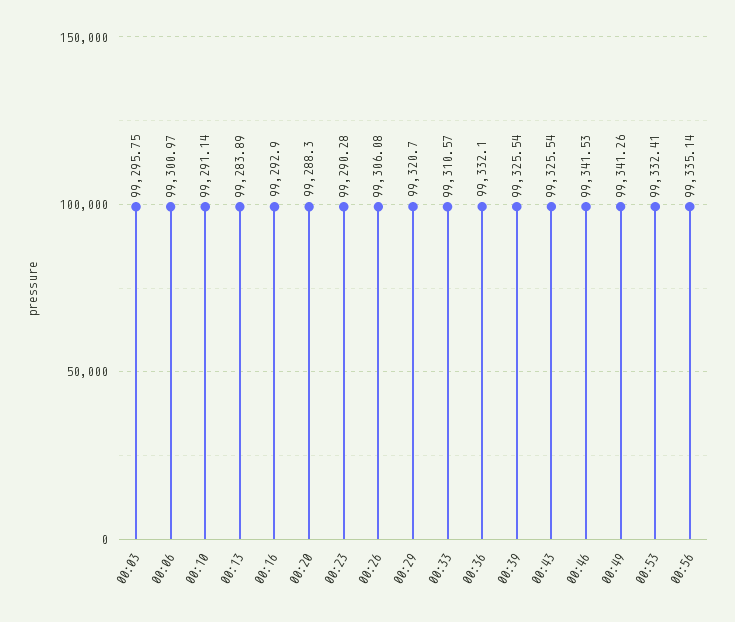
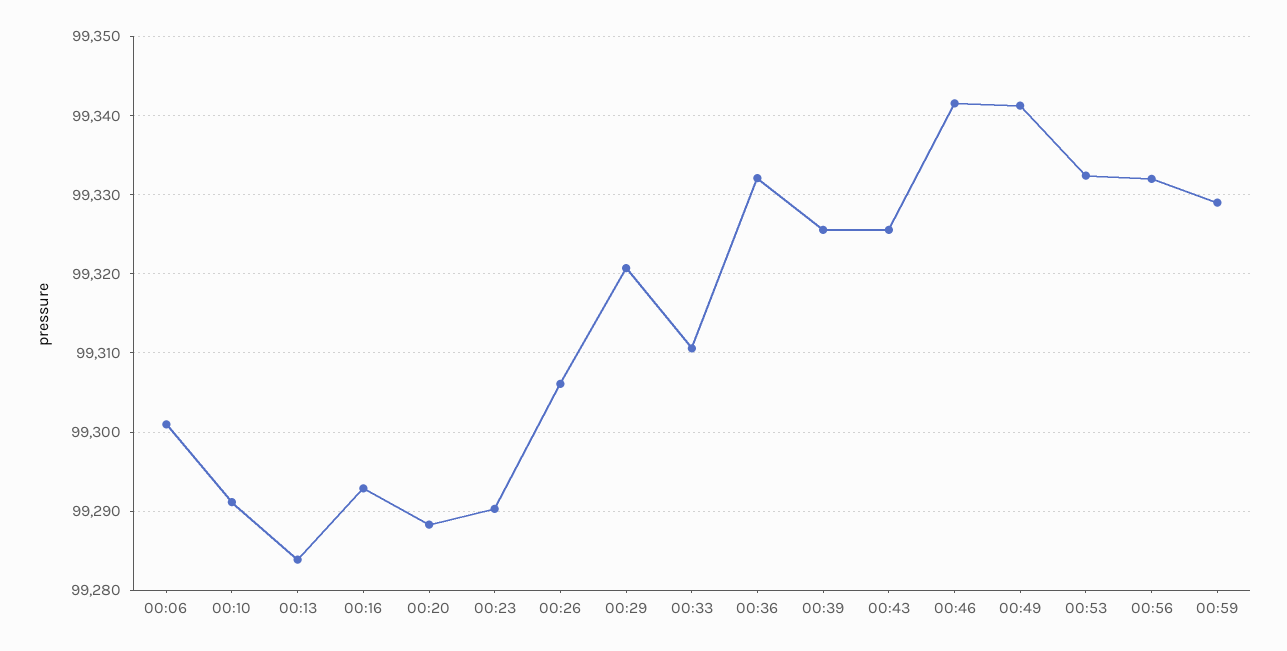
00:03: 99295.75 -> none
00:56: 99335.14 -> 99332
00:59: none -> 99329

